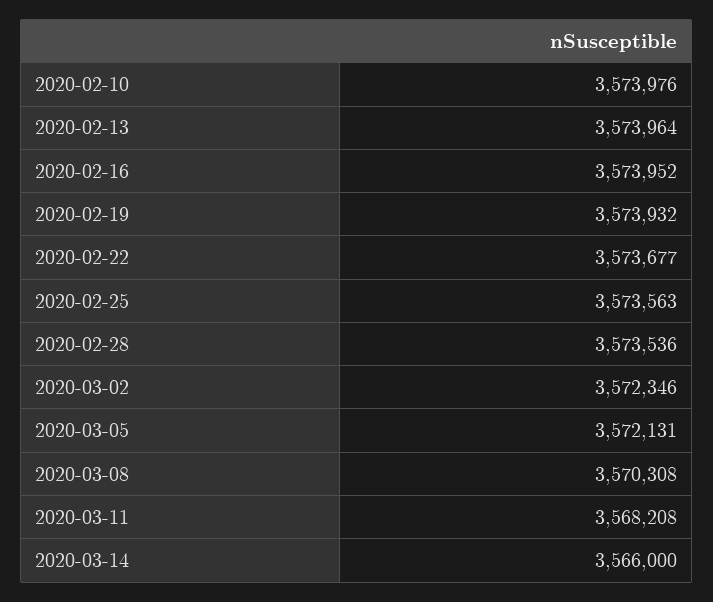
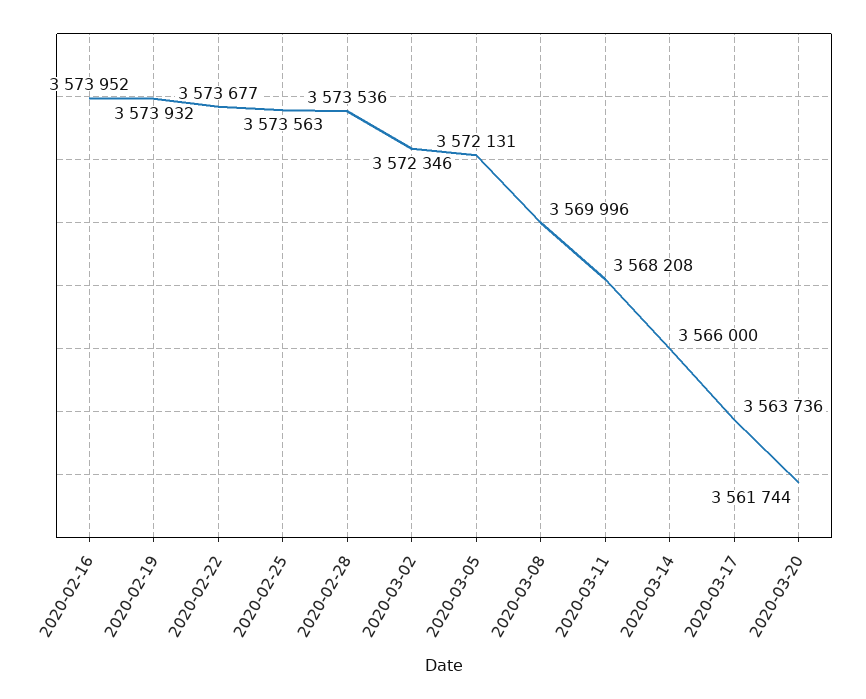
2020-02-10: 3573976 -> none
2020-02-13: 3573964 -> none
2020-03-08: 3570308 -> 3569996
2020-03-17: none -> 3563736
2020-03-20: none -> 3561744

